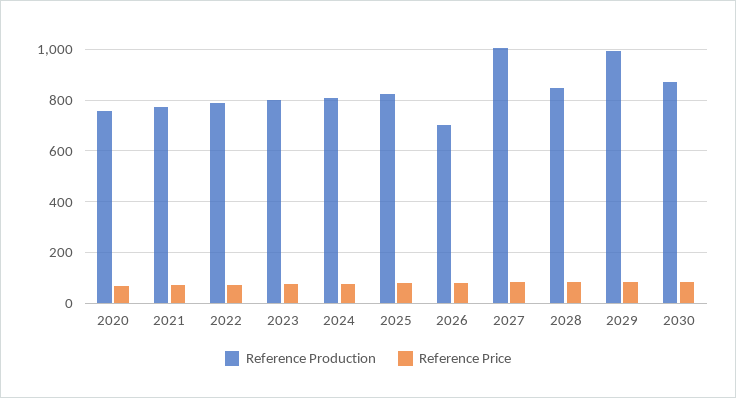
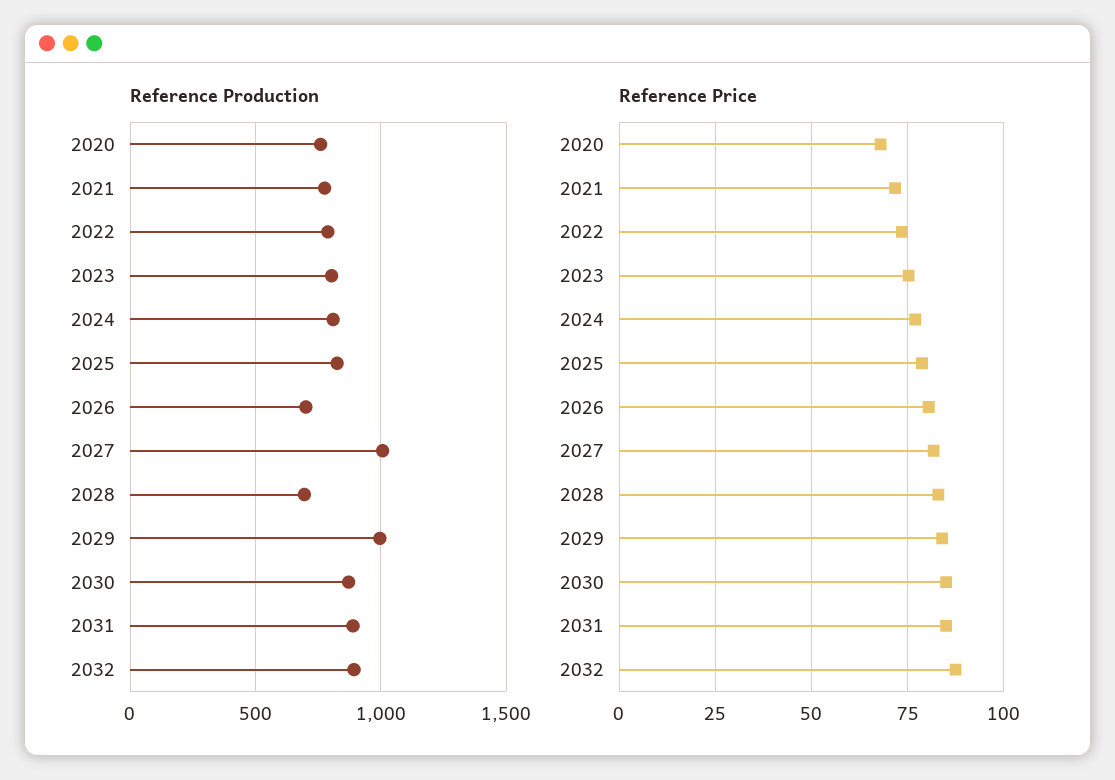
Reference Production, 2028: 850 -> 700
Reference Production, 2031: none -> 900
Reference Production, 2032: none -> 900
Reference Price, 2031: none -> 85
Reference Price, 2032: none -> 87.5

